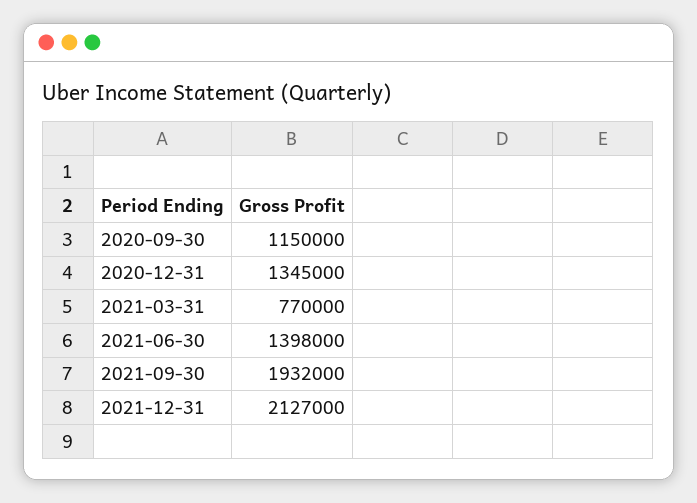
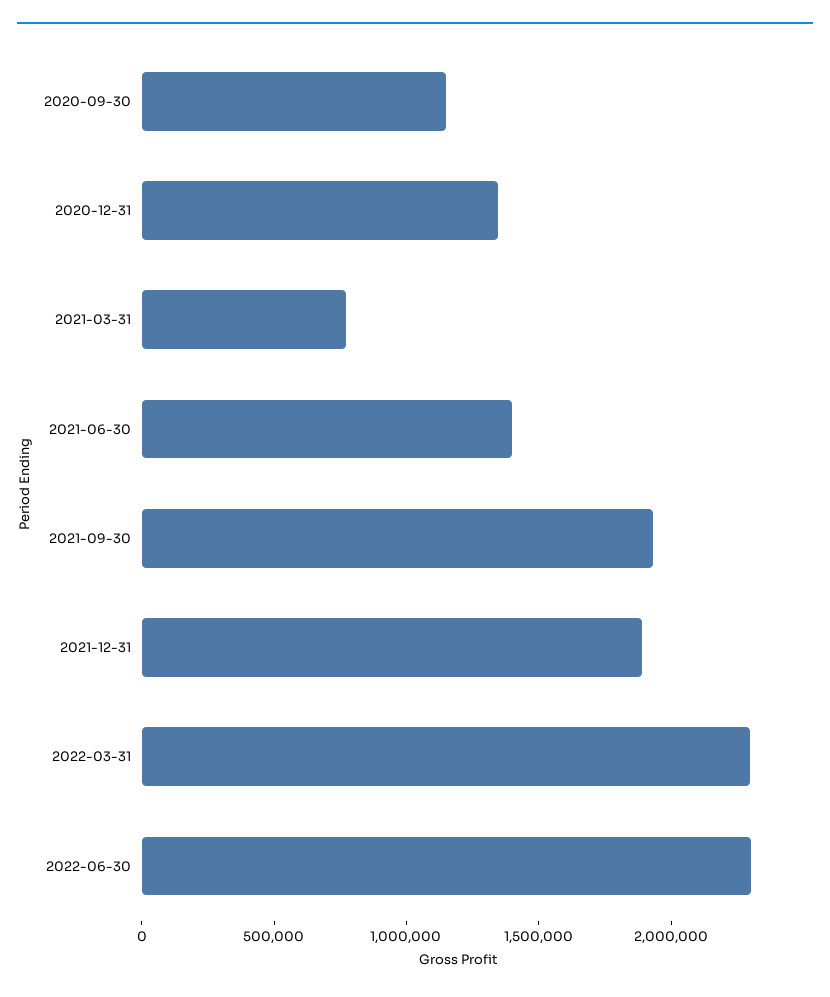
2021-12-31: 2127000 -> 1900000
2022-03-31: none -> 2300000
2022-06-30: none -> 2300000

